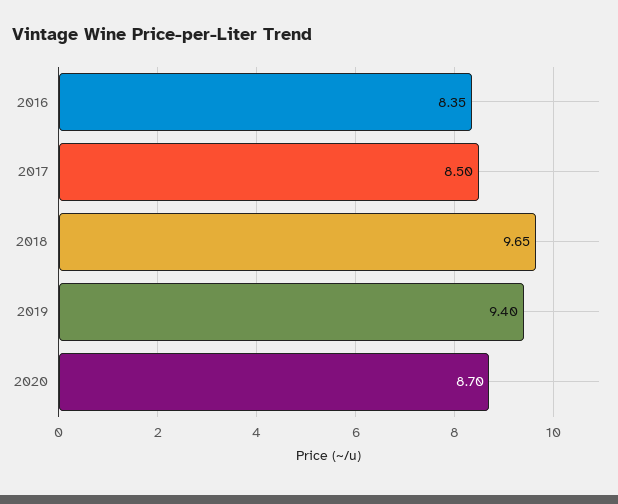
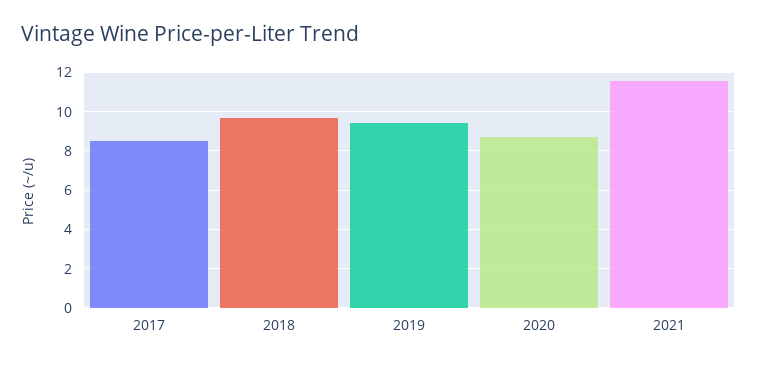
2016: 8.35 -> none
2021: none -> 11.5

